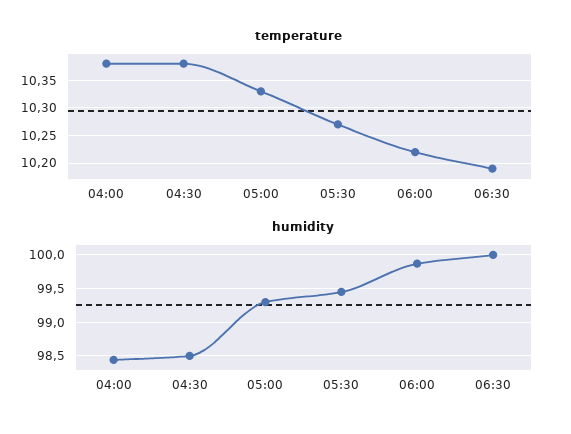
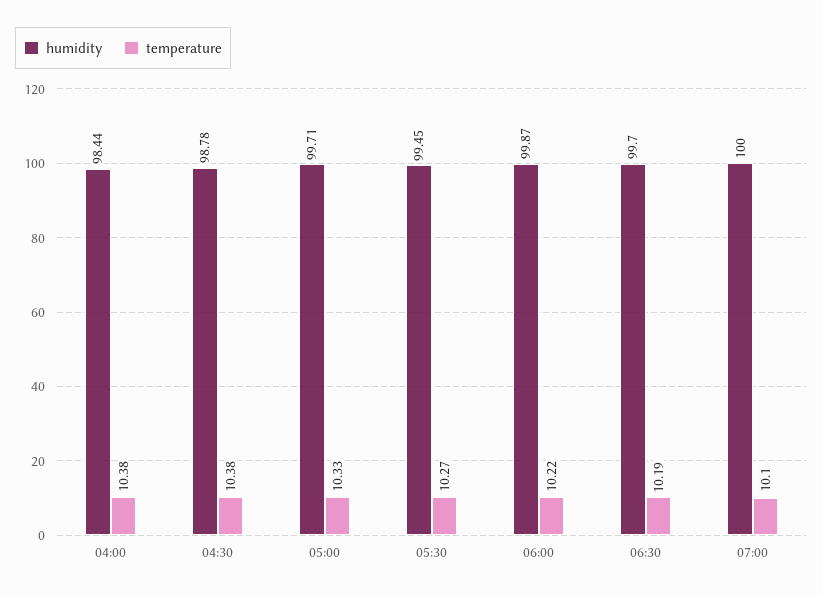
humidity, 04:30: 98.5 -> 98.78
humidity, 05:00: 99.3 -> 99.71
humidity, 06:30: 100 -> 99.7
humidity, 07:00: none -> 100
temperature, 07:00: none -> 10.1

